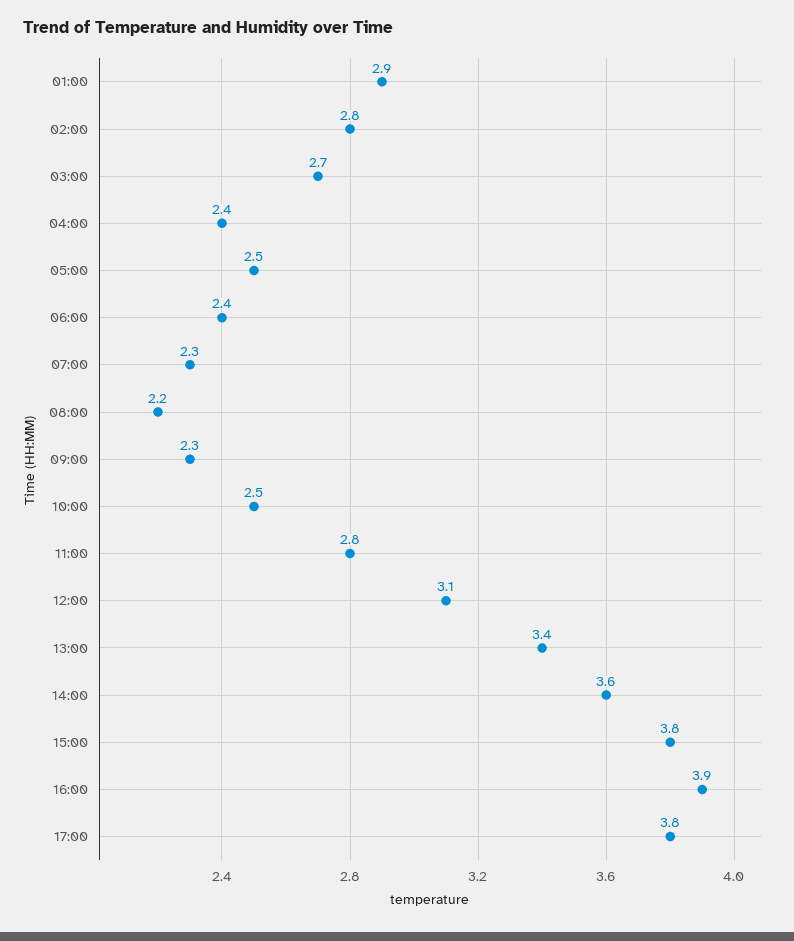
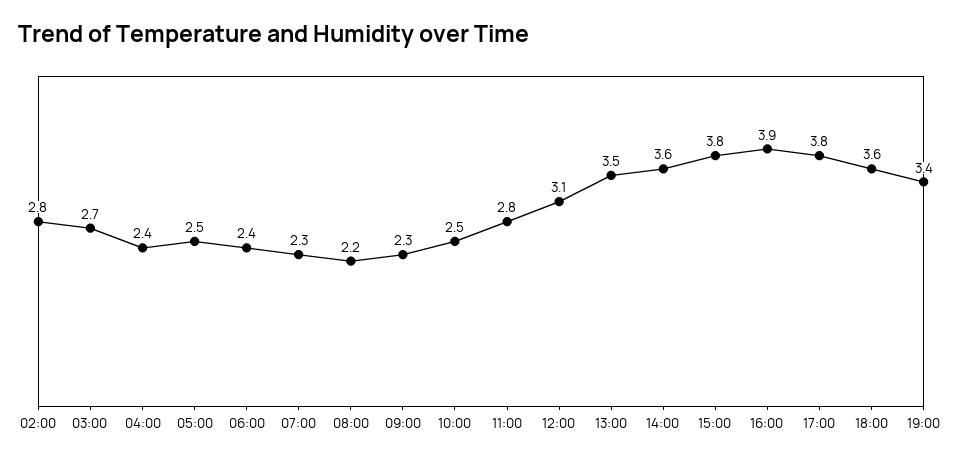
01:00: 2.9 -> none
13:00: 3.4 -> 3.5
18:00: none -> 3.6
19:00: none -> 3.4

